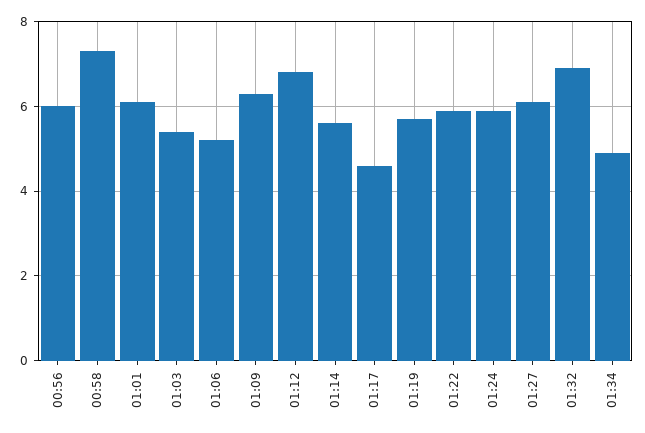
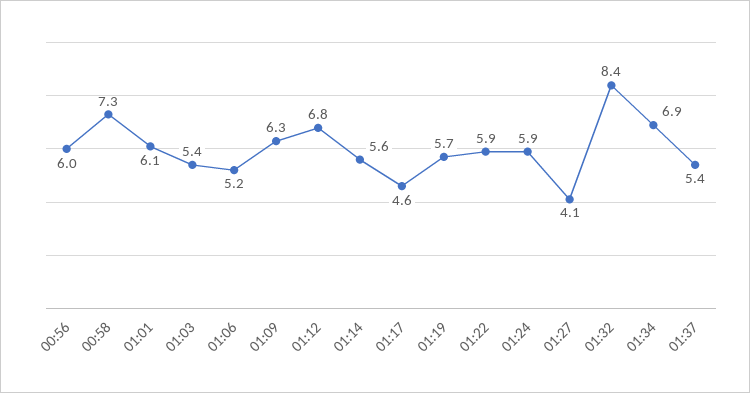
01:27: 6 -> 4.1
01:32: 7 -> 8.4
01:34: 5 -> 6.9
01:37: none -> 5.4

